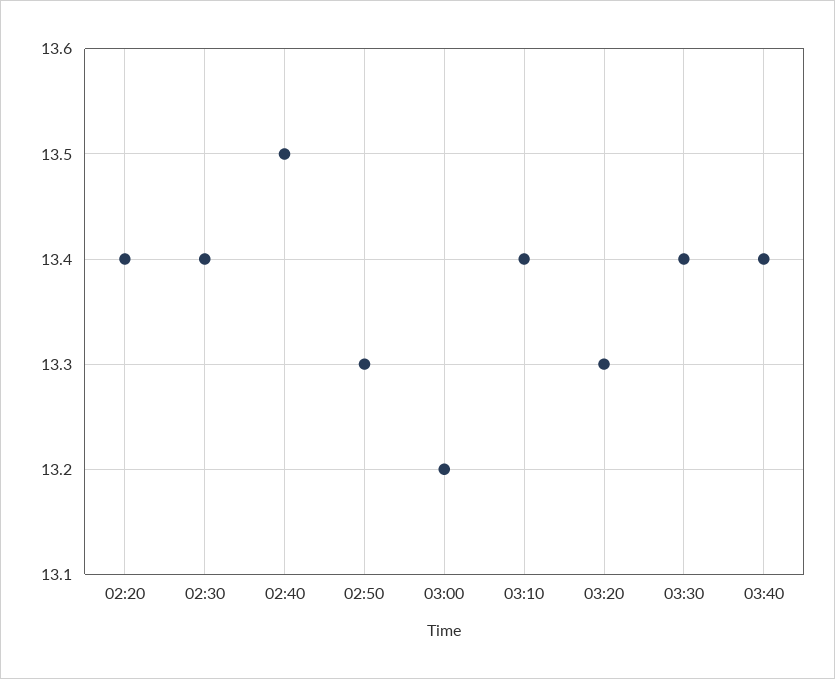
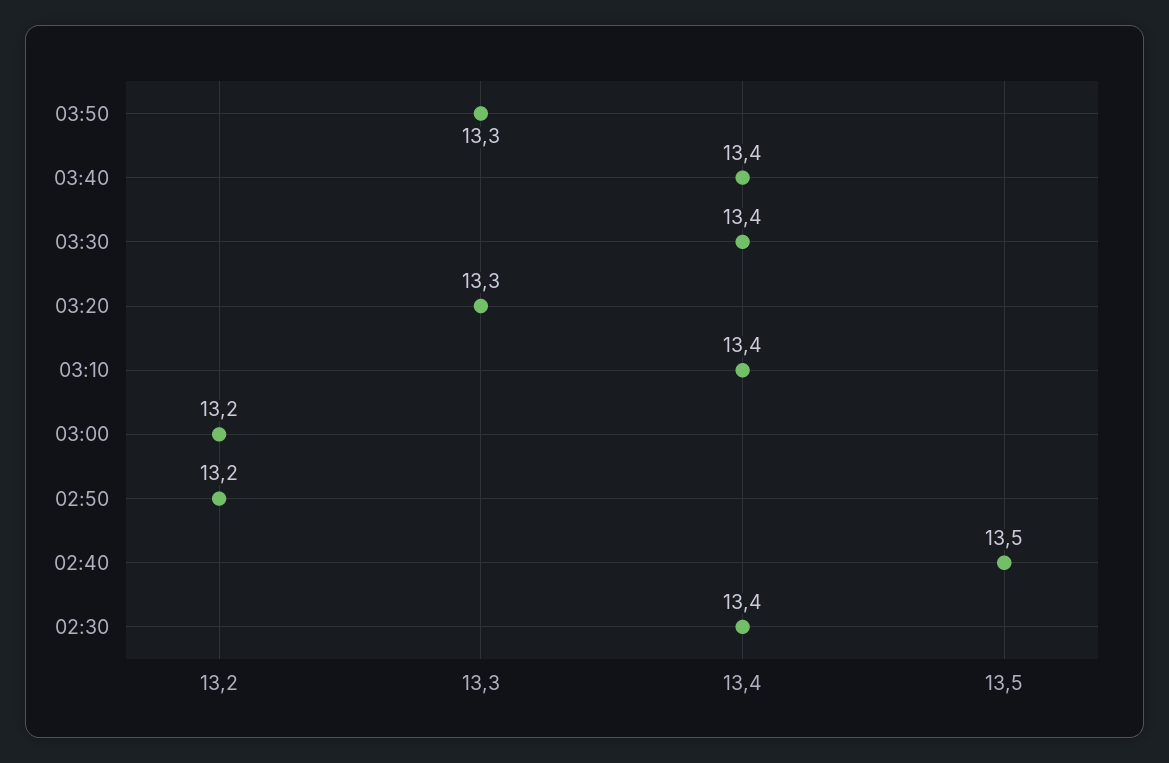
02:20: 13.4 -> none
02:50: 13.3 -> 13.2
03:50: none -> 13.3

